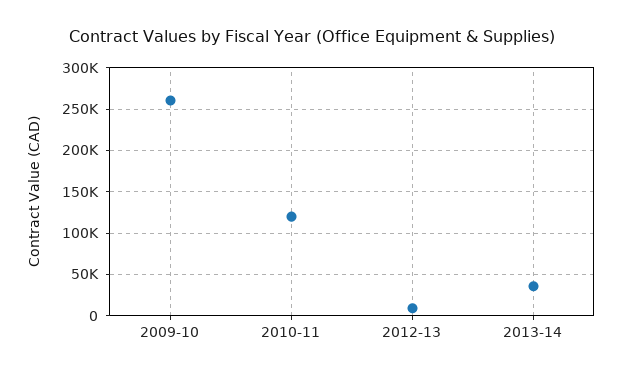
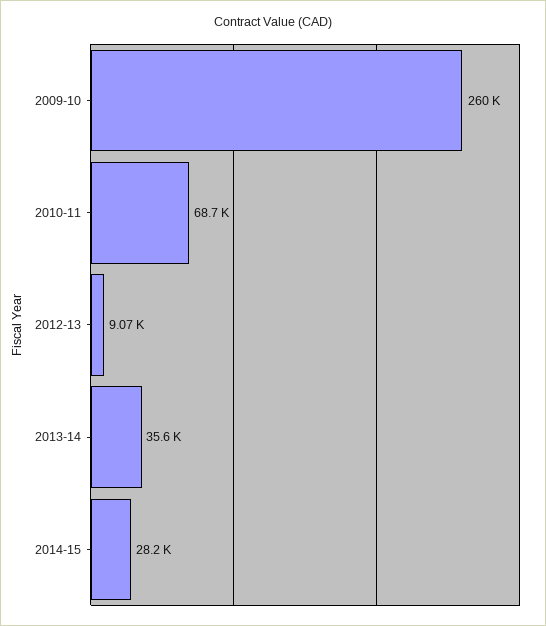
2010-11: 120000 -> 68700
2014-15: none -> 28200

